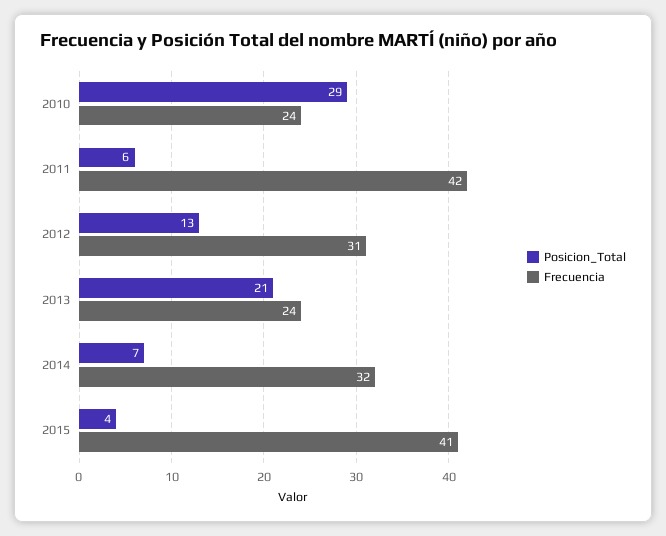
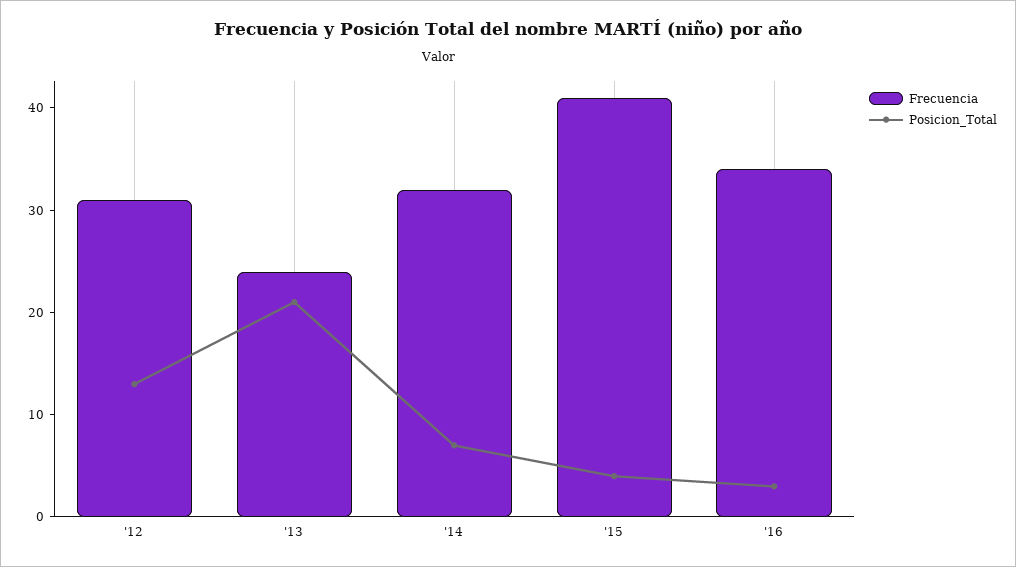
Posicion_Total, 2010: 29 -> none
Frecuencia, 2010: 24 -> none
Posicion_Total, 2011: 6 -> none
Frecuencia, 2011: 42 -> none
Frecuencia, '16: none -> 34
Posicion_Total, '16: none -> 3

